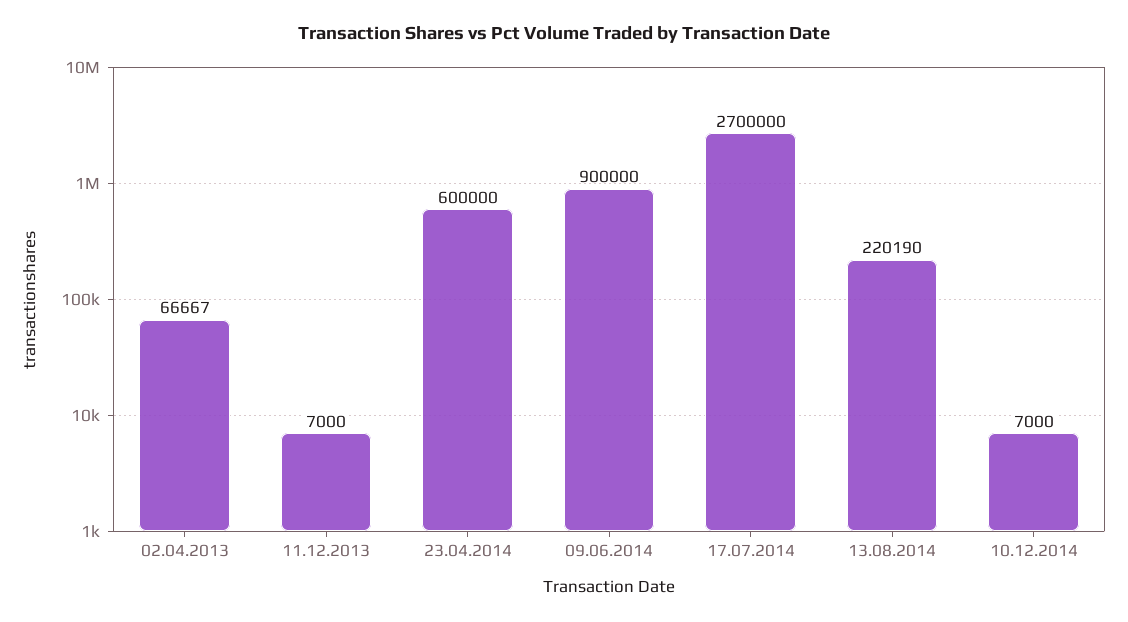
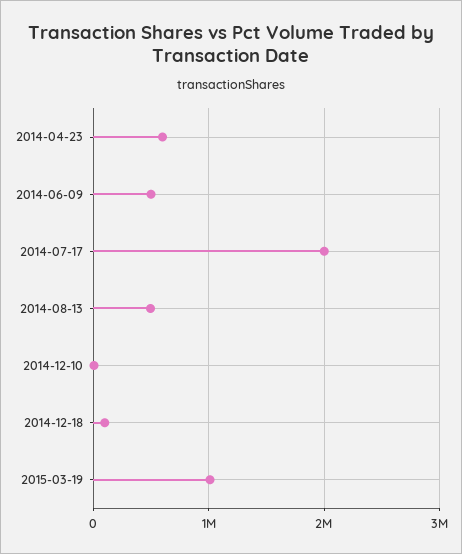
02.04.2013: 66667 -> none
11.12.2013: 7000 -> none
09.06.2014: 900000 -> 500000
17.07.2014: 2700000 -> 2000000
13.08.2014: 220190 -> 500000
2014-12-18: none -> 100000
2015-03-19: none -> 1000000

